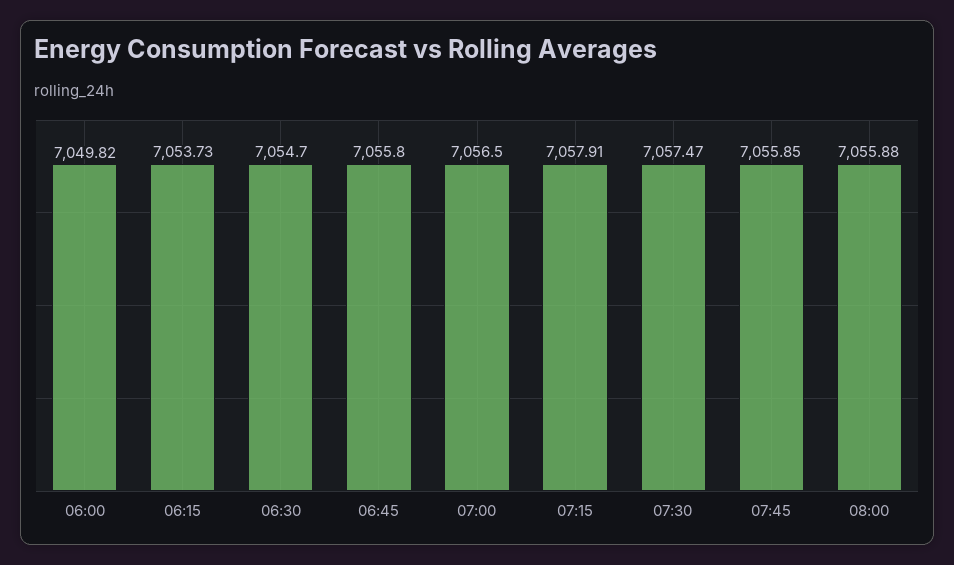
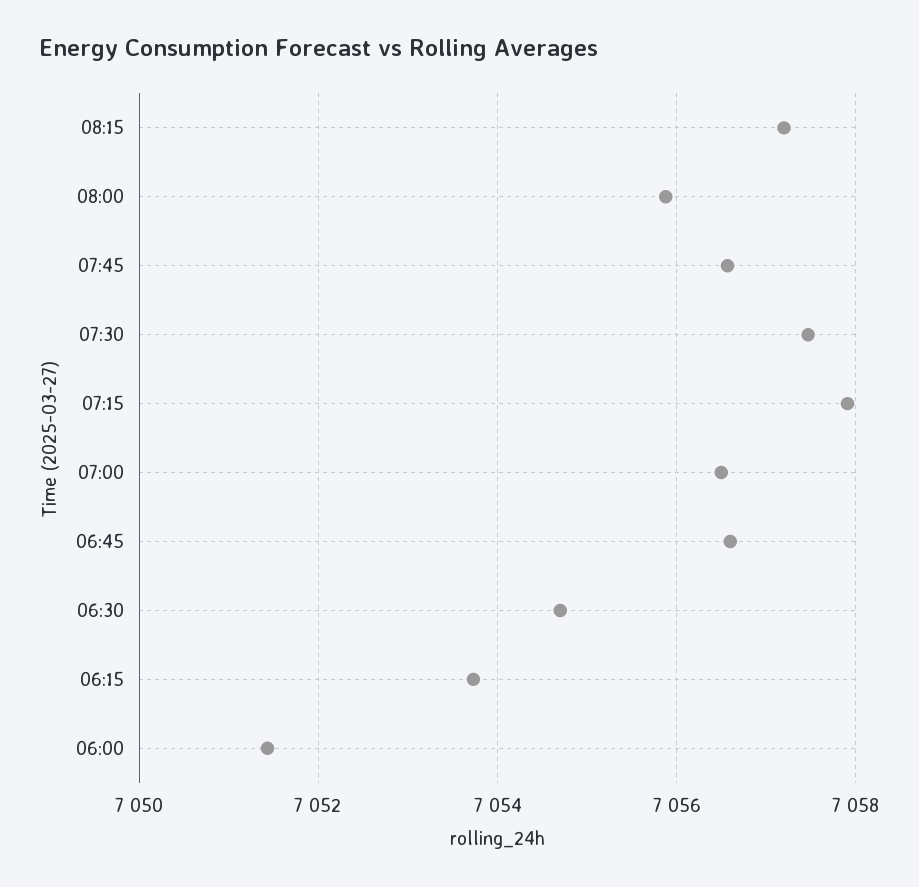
06:00: 7049.82 -> 7051.4
06:45: 7055.8 -> 7056.6
07:45: 7055.85 -> 7056.6
08:15: none -> 7057.2

